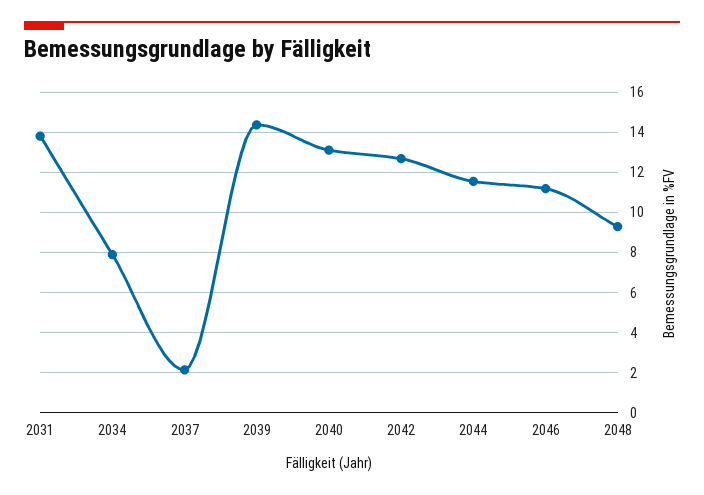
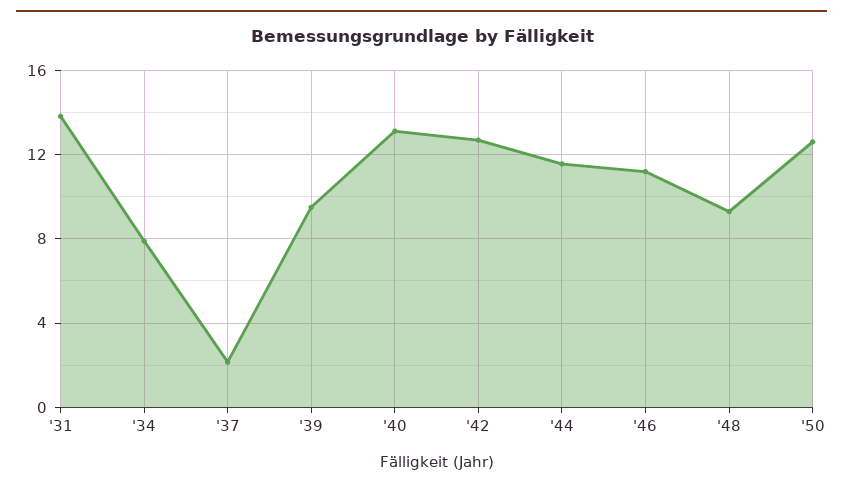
2039: 14.5 -> 9.5
'50: none -> 12.5

